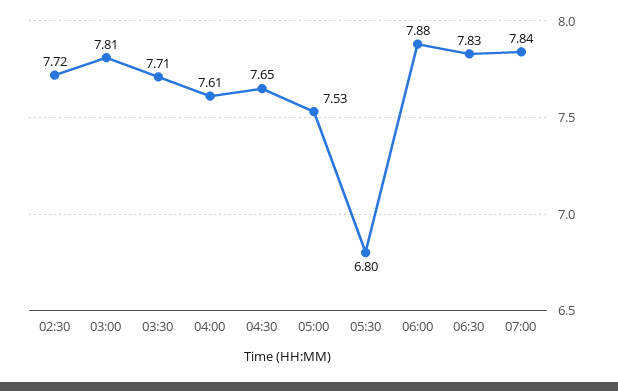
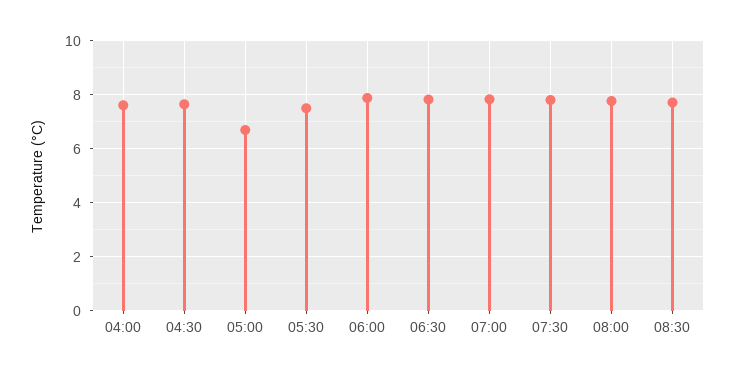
02:30: 7.72 -> none
03:00: 7.81 -> none
03:30: 7.71 -> none
05:00: 7.53 -> 6.75
05:30: 6.8 -> 7.5
07:30: none -> 7.75
08:00: none -> 7.75
08:30: none -> 7.75

